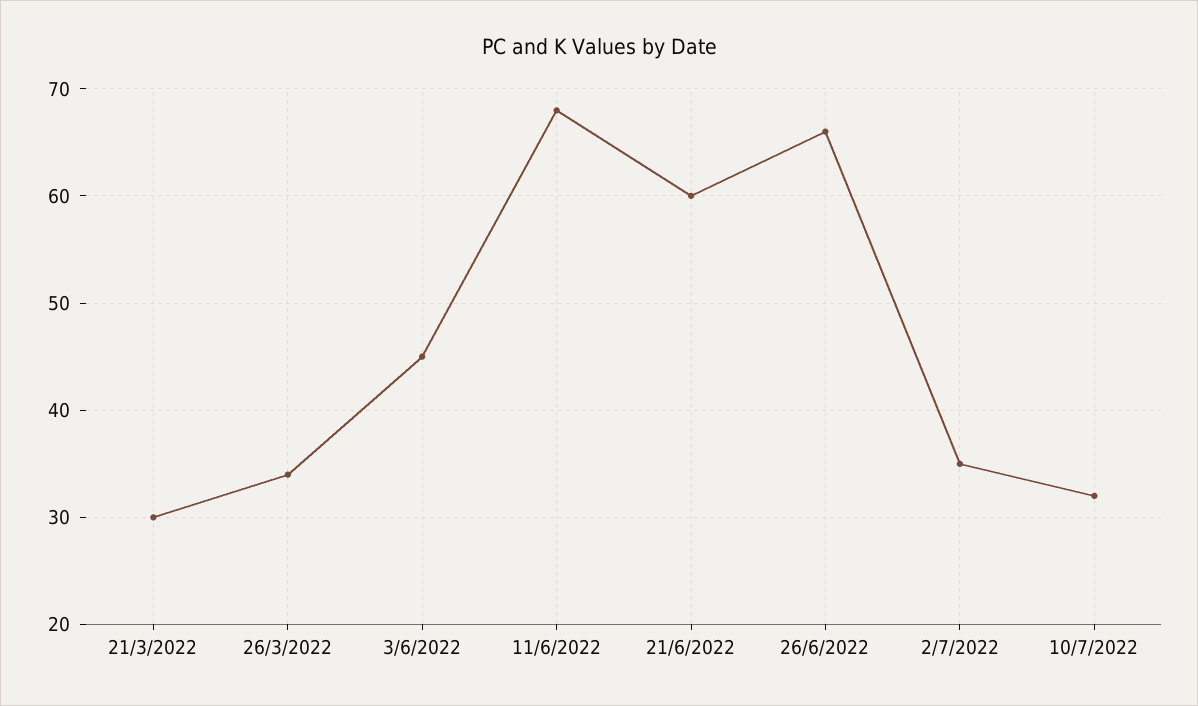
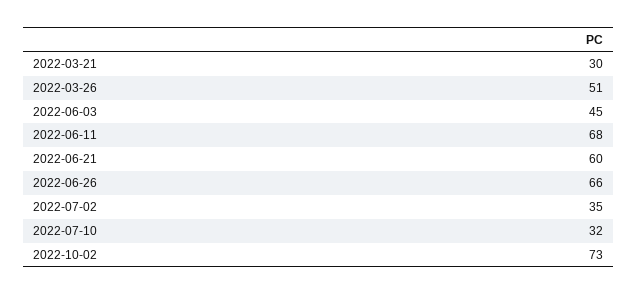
26/3/2022: 34 -> 51
2022-10-02: none -> 73

